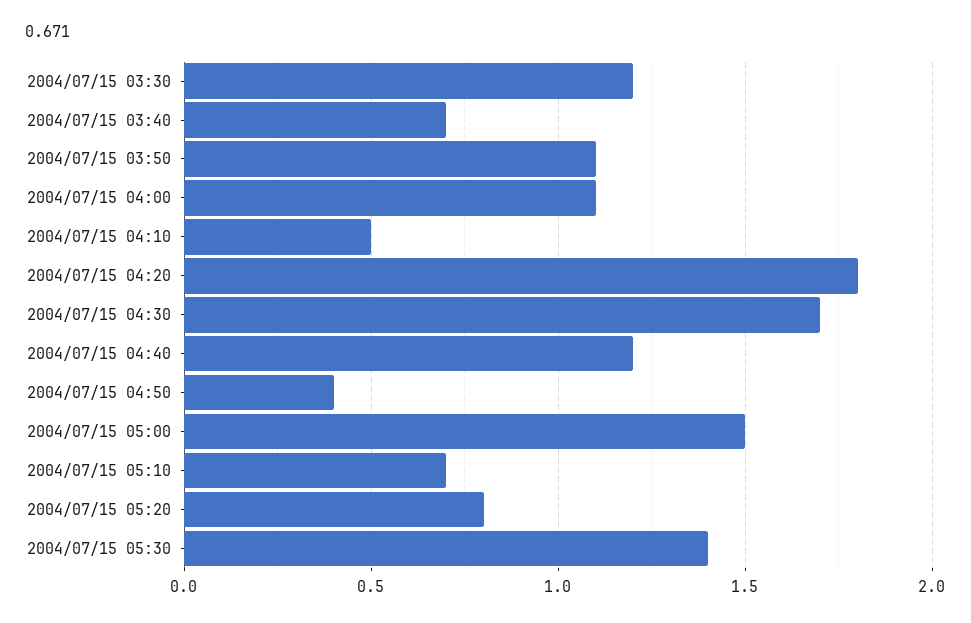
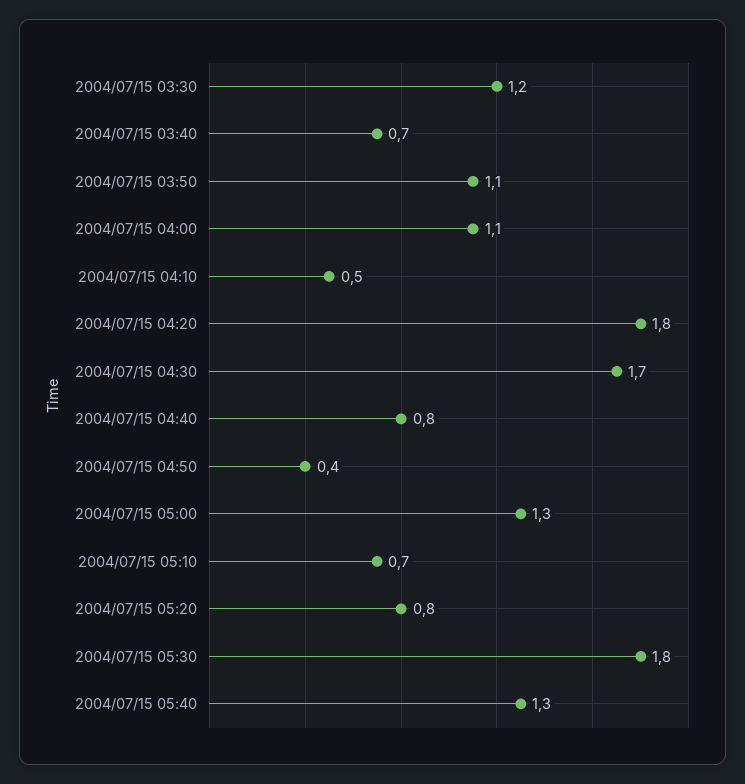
2004/07/15 04:40: 1.2 -> 0.8
2004/07/15 05:00: 1.5 -> 1.3
2004/07/15 05:30: 1.4 -> 1.8
2004/07/15 05:40: none -> 1.3

